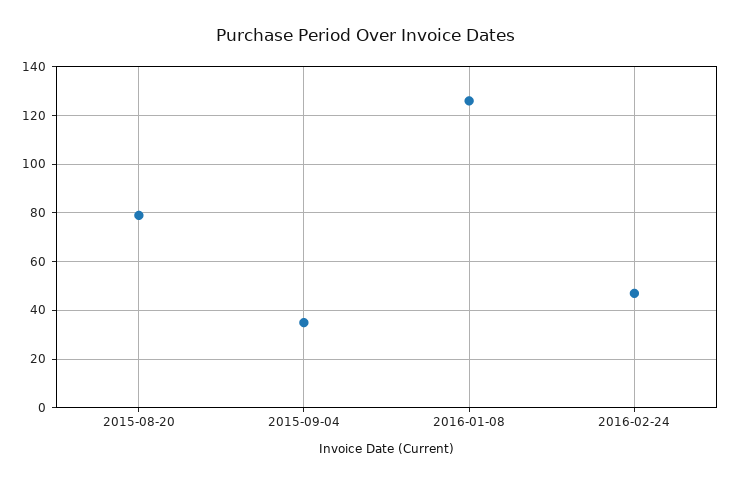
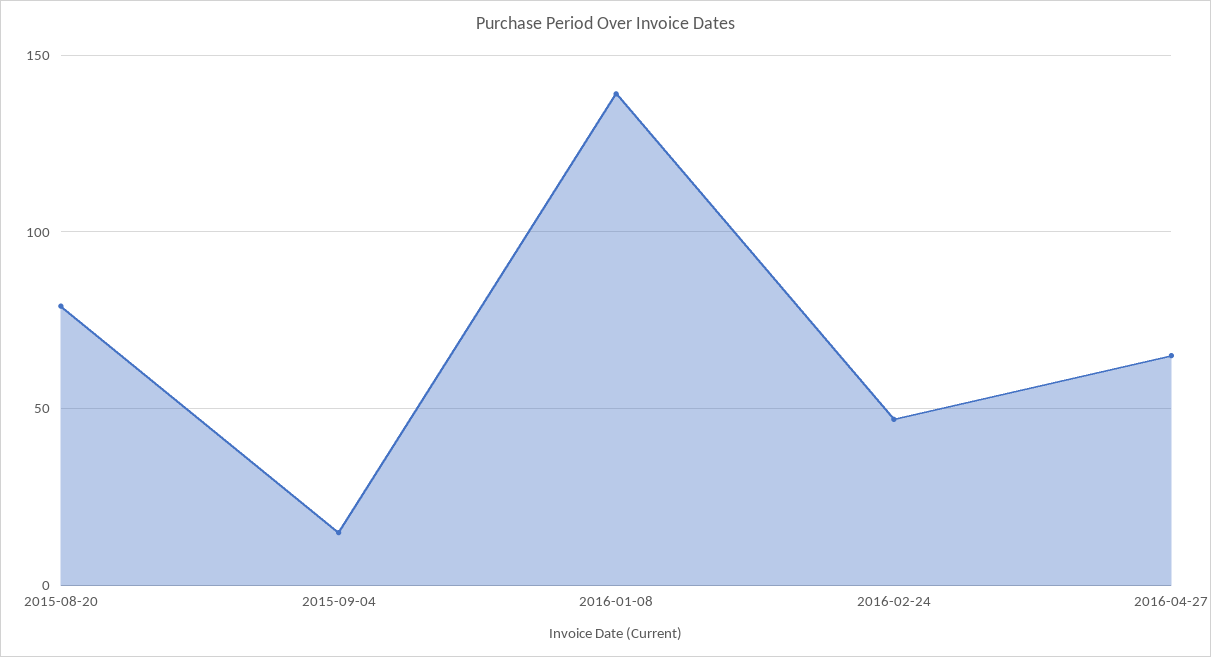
2015-09-04: 35 -> 15
2016-01-08: 125 -> 140
2016-04-27: none -> 65

